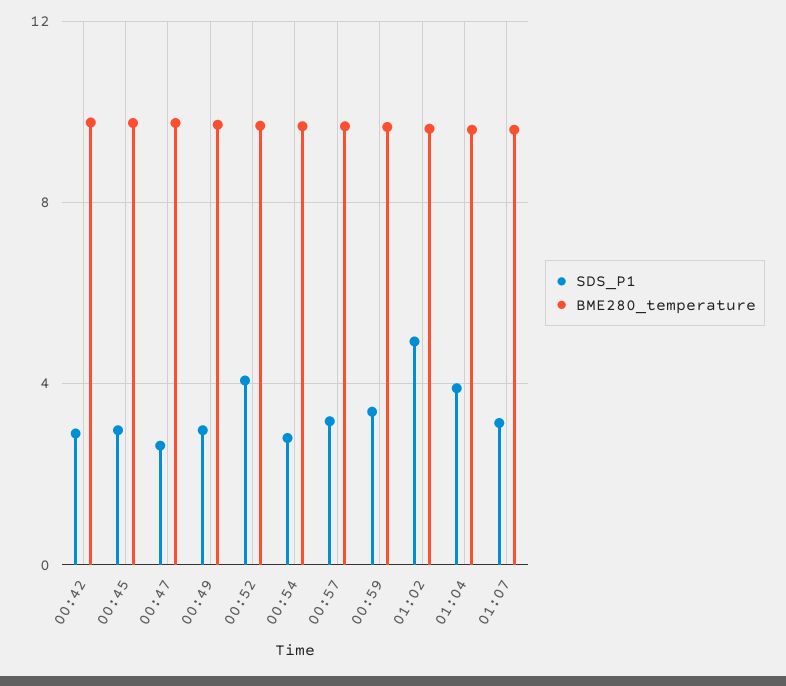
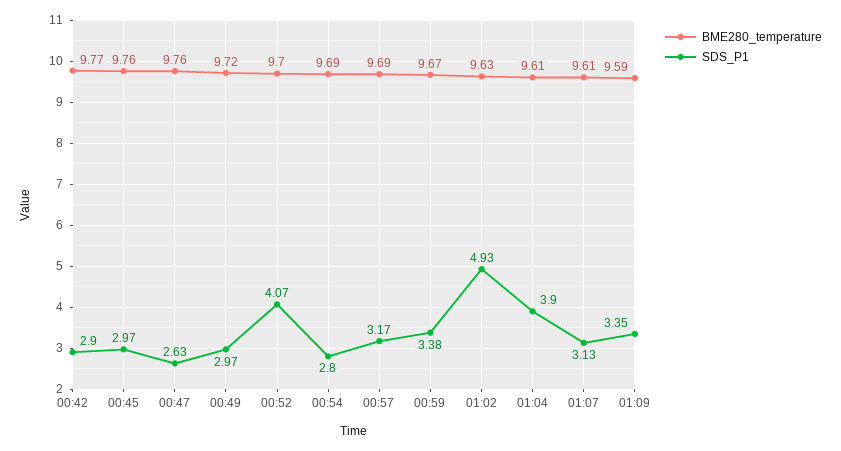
BME280_temperature, 01:09: none -> 9.59
SDS_P1, 01:09: none -> 3.35

